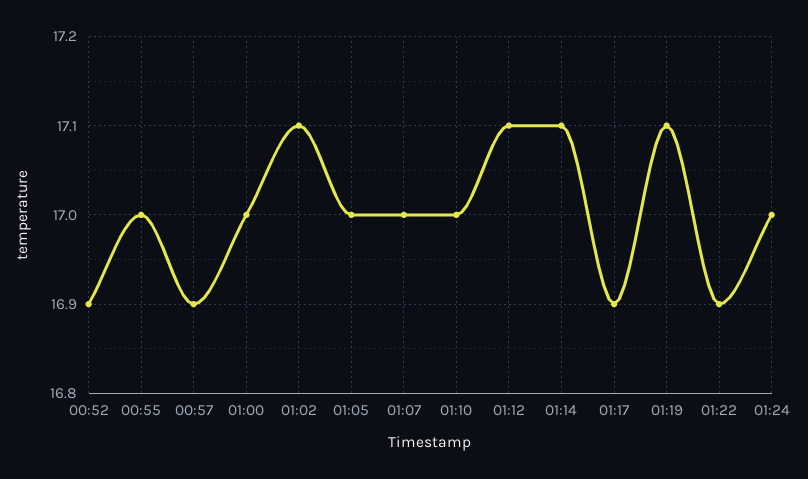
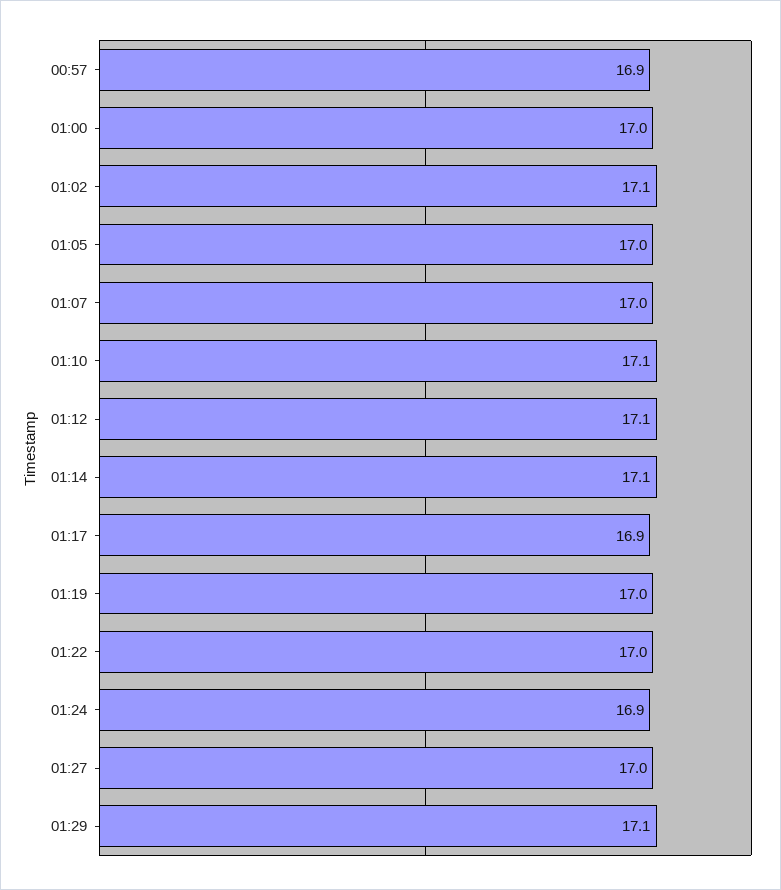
00:52: 16.9 -> none
00:55: 17 -> none
01:10: 17 -> 17.1
01:19: 17.1 -> 17
01:22: 16.9 -> 17
01:24: 17 -> 16.9
01:27: none -> 17
01:29: none -> 17.1

